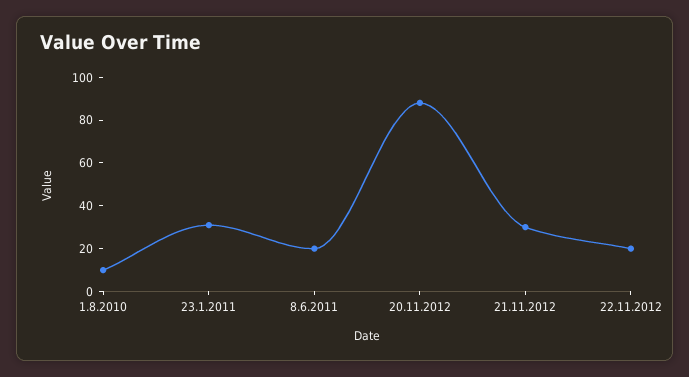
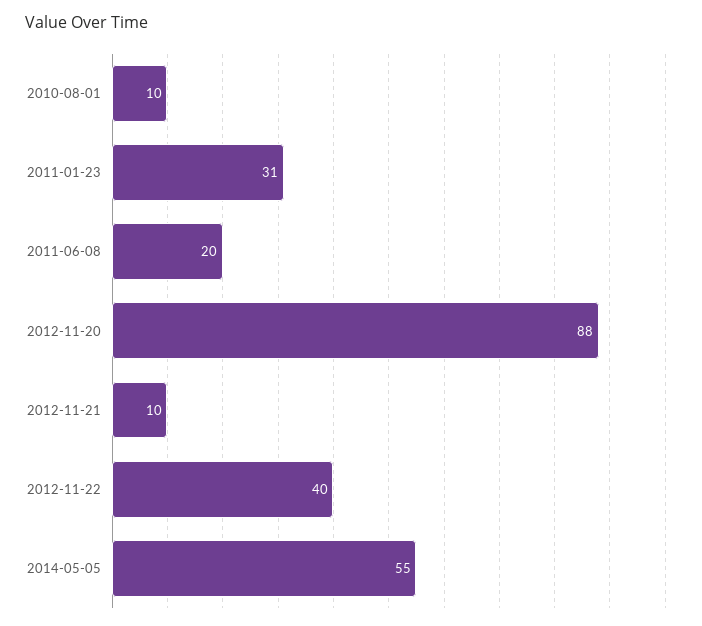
21.11.2012: 30 -> 10
22.11.2012: 20 -> 40
2014-05-05: none -> 55

